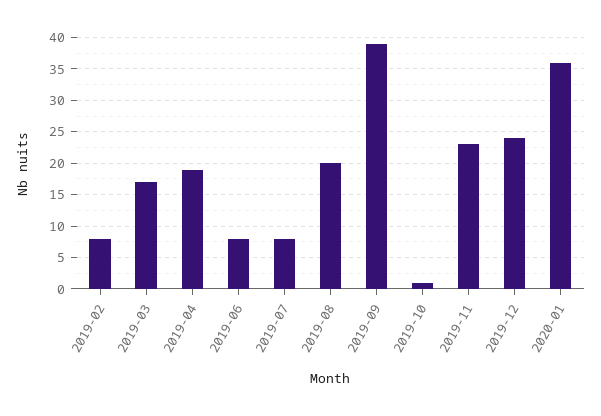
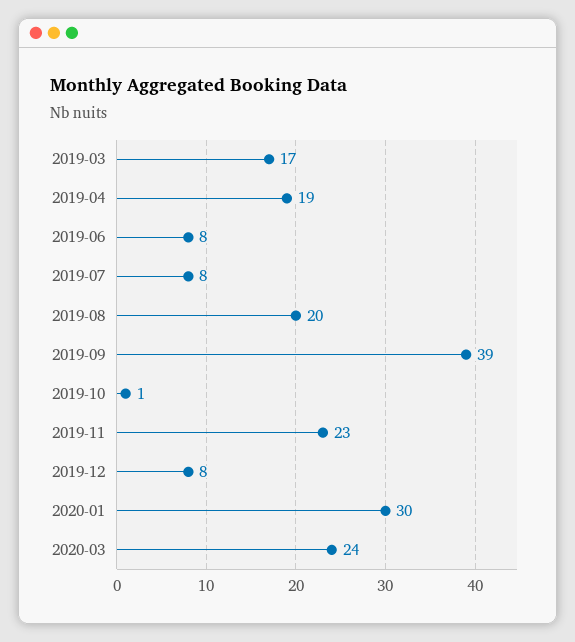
2019-02: 8 -> none
2019-12: 24 -> 8
2020-01: 36 -> 30
2020-03: none -> 24

